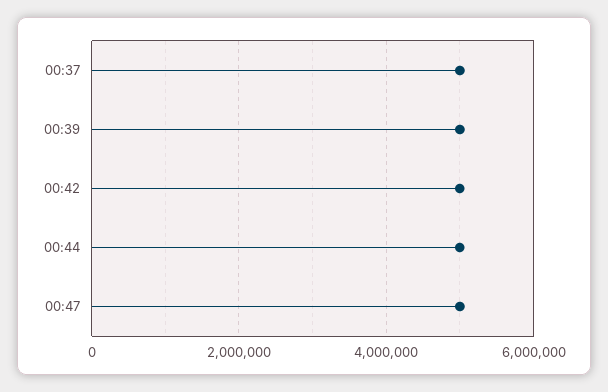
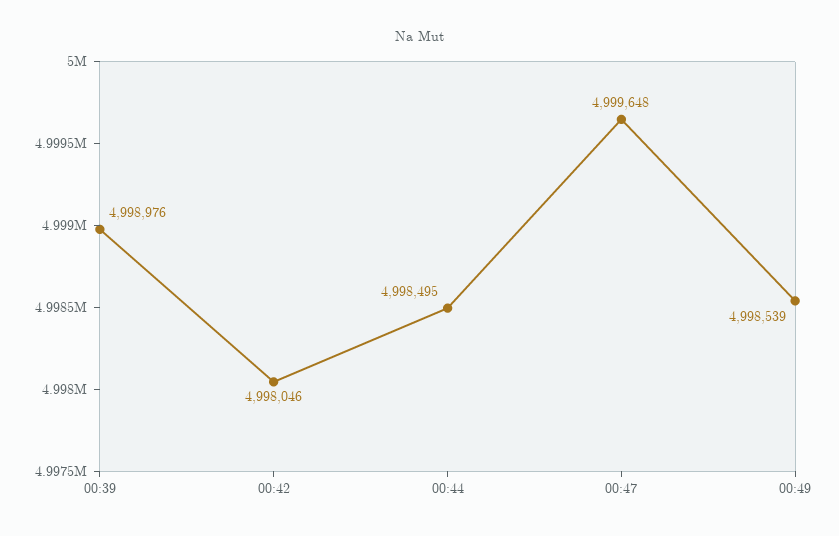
00:37: 5000000 -> none
00:49: none -> 4998539

